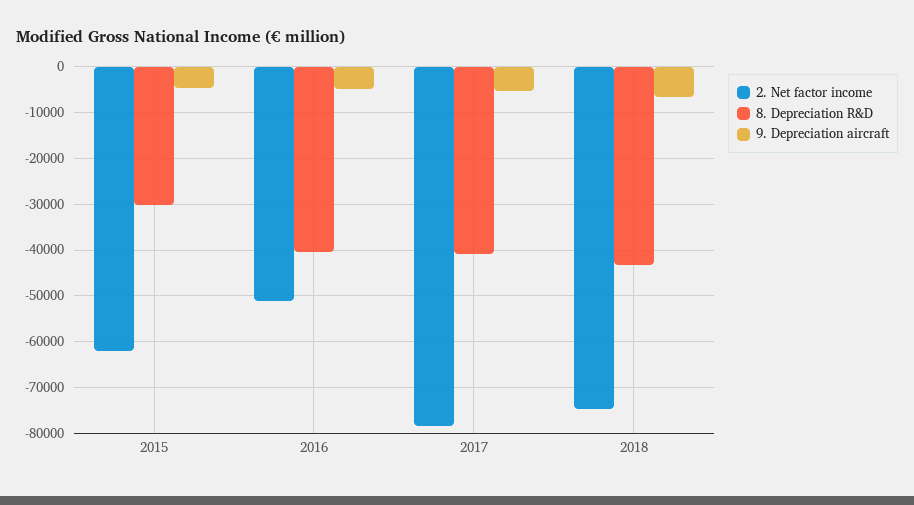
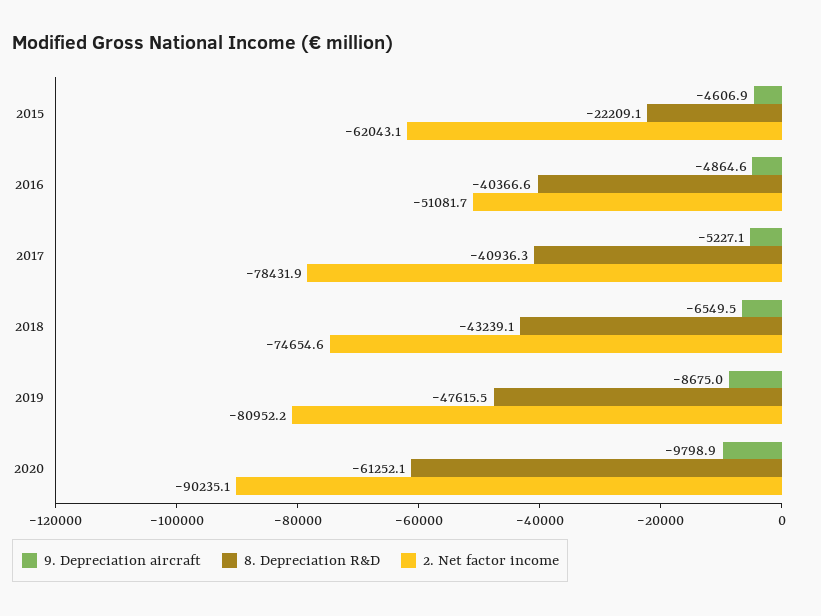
8. Depreciation R&D, 2015: -30000 -> -22209.1
9. Depreciation aircraft, 2019: none -> -8675
8. Depreciation R&D, 2019: none -> -47615.5
2. Net factor income, 2019: none -> -80952.2
9. Depreciation aircraft, 2020: none -> -9798.9
8. Depreciation R&D, 2020: none -> -61252.1
2. Net factor income, 2020: none -> -90235.1

